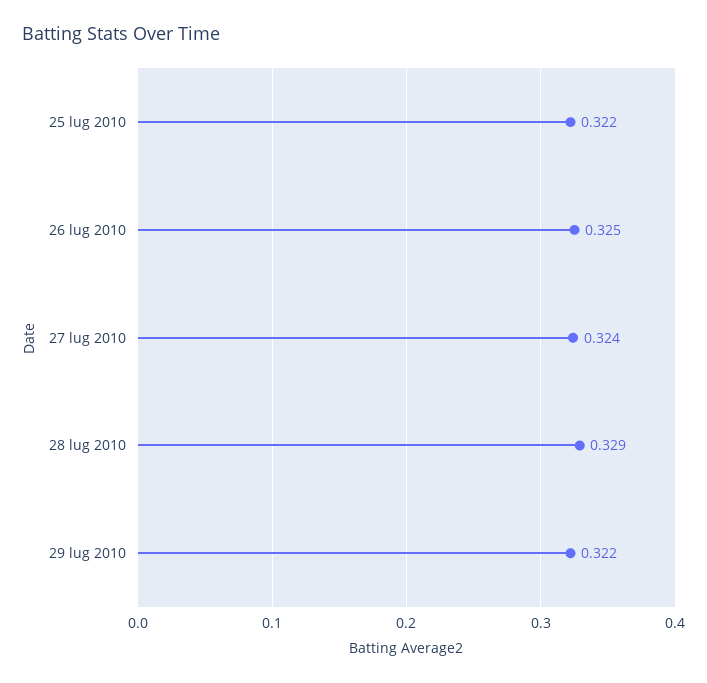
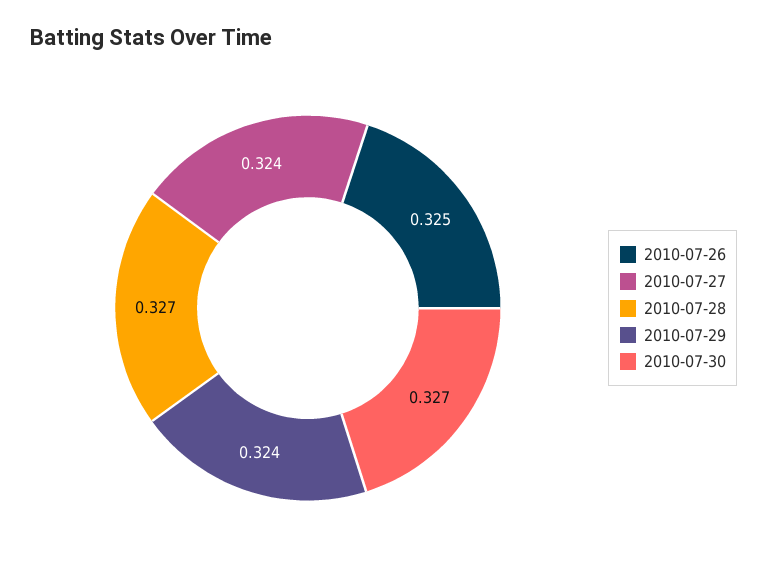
25 lug 2010: 0.322 -> none
28 lug 2010: 0.329 -> 0.327
29 lug 2010: 0.322 -> 0.324
2010-07-30: none -> 0.327

